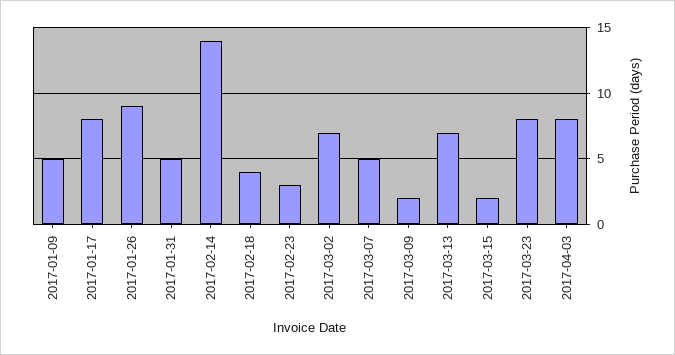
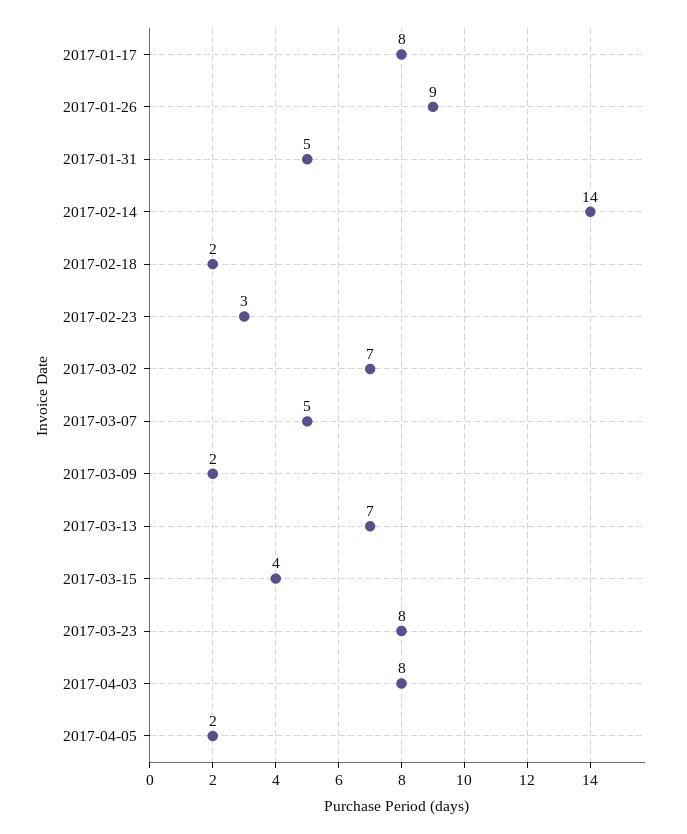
2017-01-09: 5 -> none
2017-02-18: 4 -> 2
2017-03-15: 2 -> 4
2017-04-05: none -> 2

